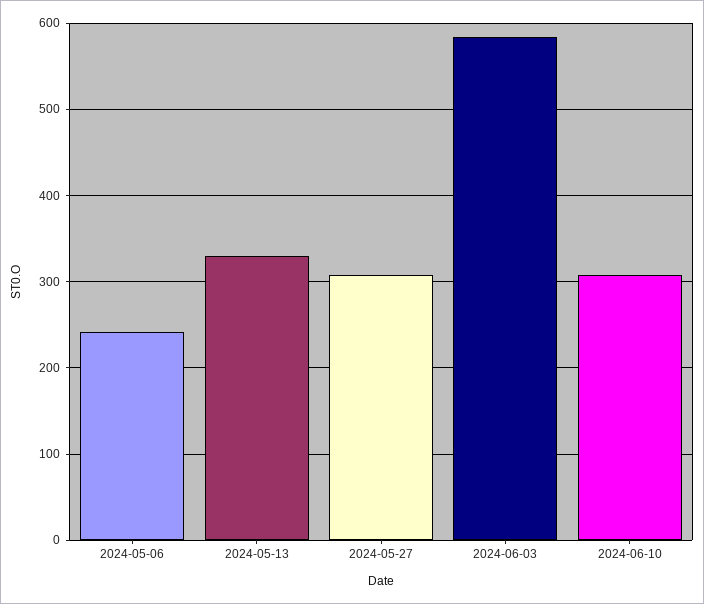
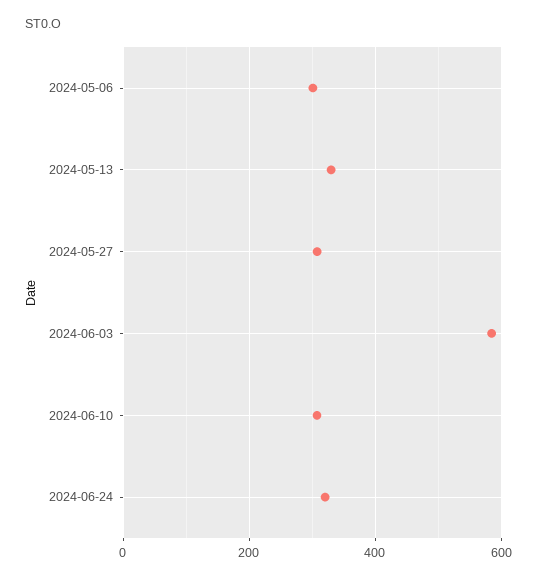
2024-05-06: 240 -> 300
2024-06-24: none -> 320

